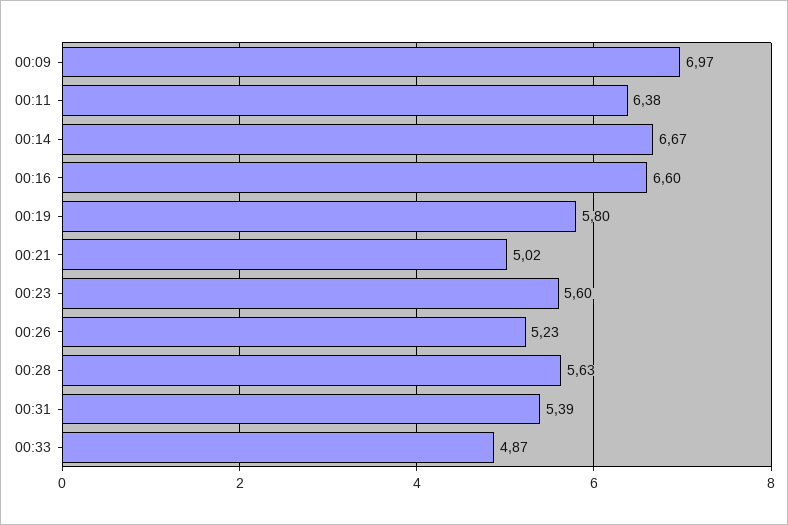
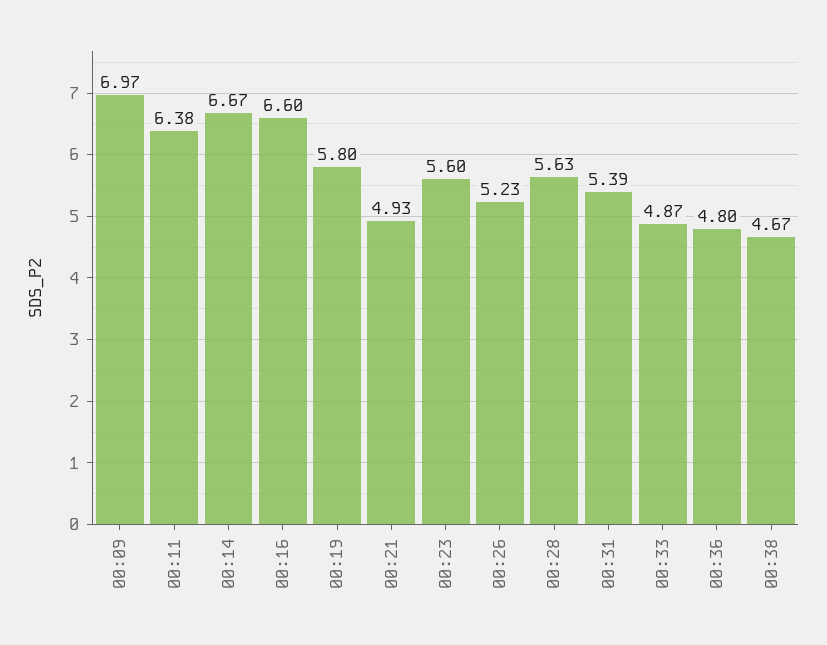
00:21: 5.02 -> 4.93
00:36: none -> 4.8
00:38: none -> 4.67

